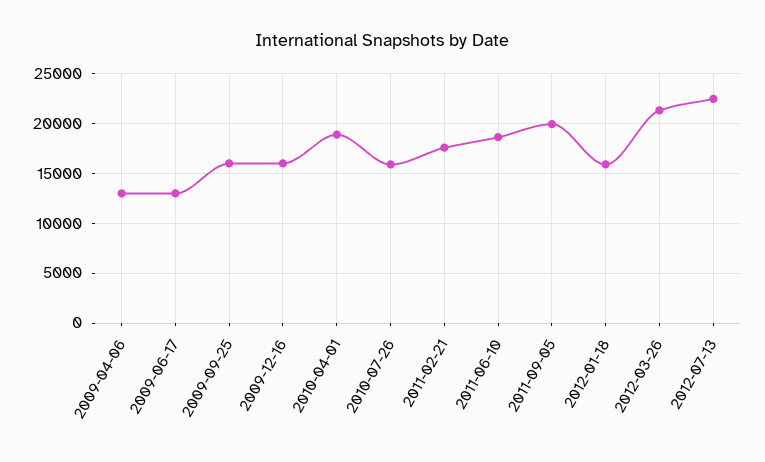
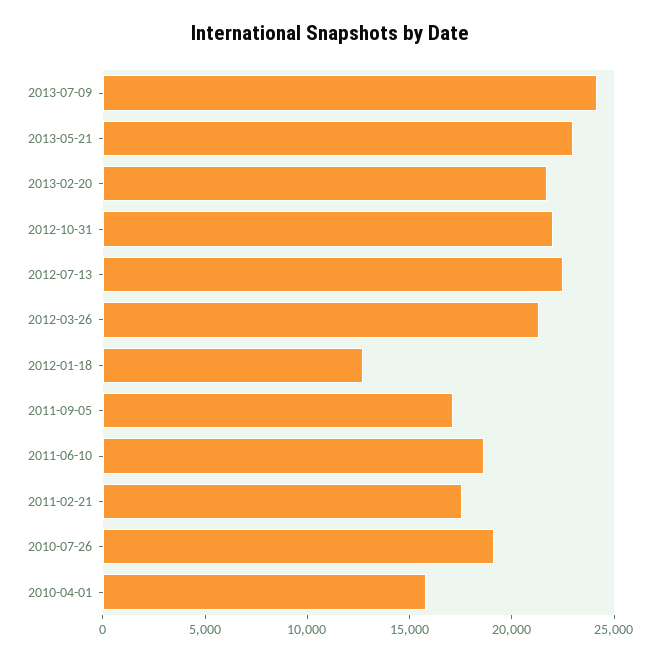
2009-04-06: 13000 -> none
2009-06-17: 13000 -> none
2009-09-25: 16000 -> none
2009-12-16: 16000 -> none
2010-04-01: 19000 -> 16000
2010-07-26: 16000 -> 19000
2011-09-05: 20000 -> 17000
2012-01-18: 16000 -> 13000
2013-07-09: none -> 24000
2013-05-21: none -> 23000
2013-02-20: none -> 22000
2012-10-31: none -> 22000

